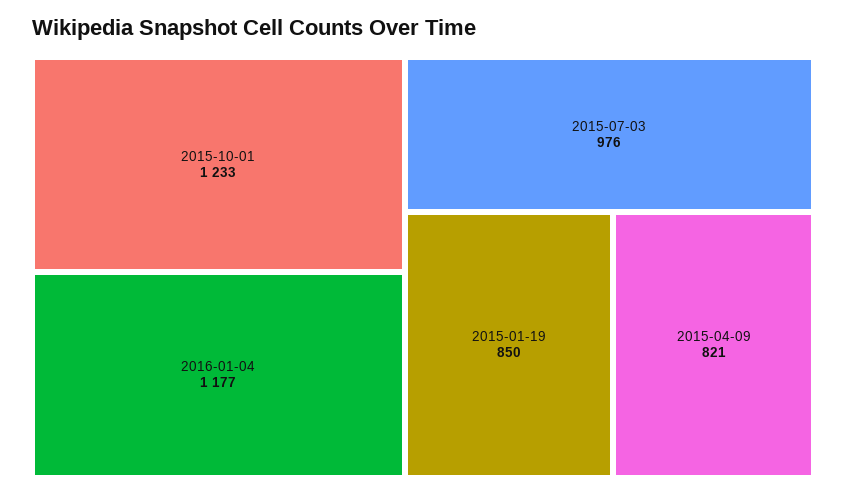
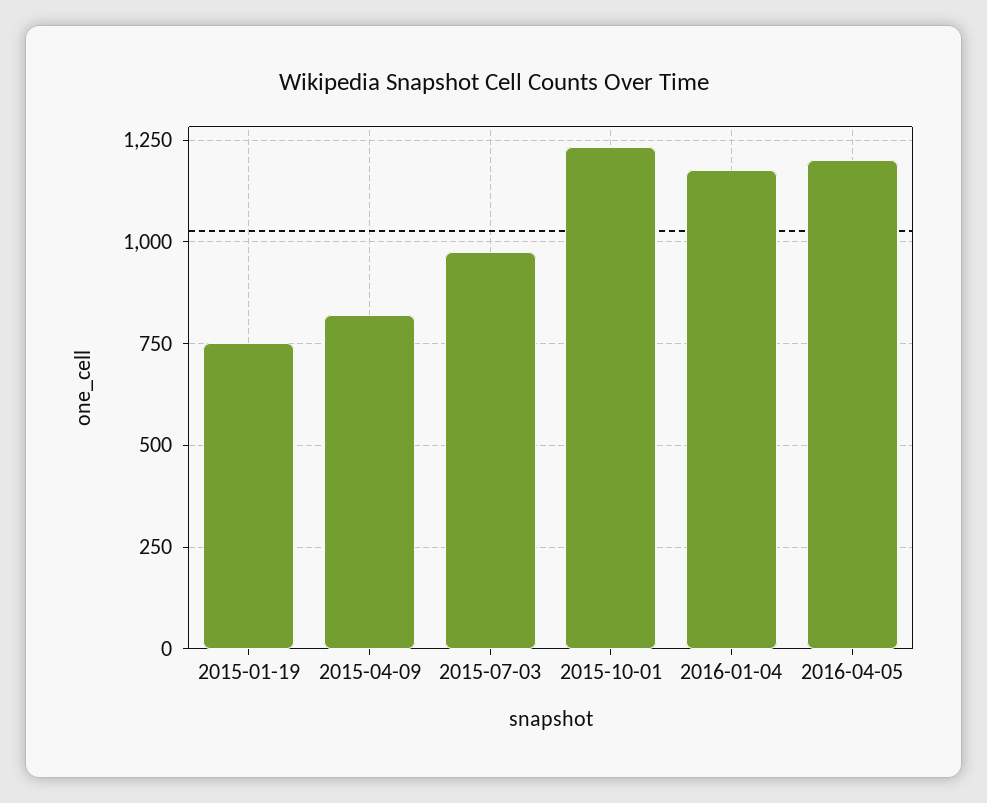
2015-01-19: 850 -> 750
2016-04-05: none -> 1200

